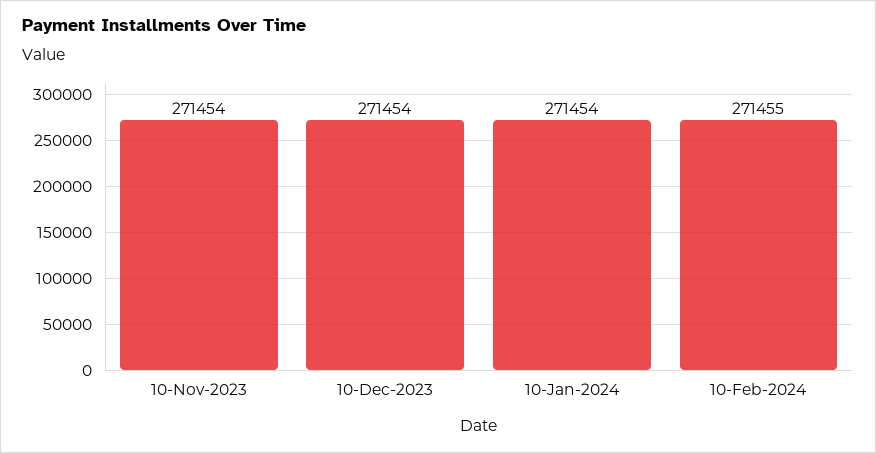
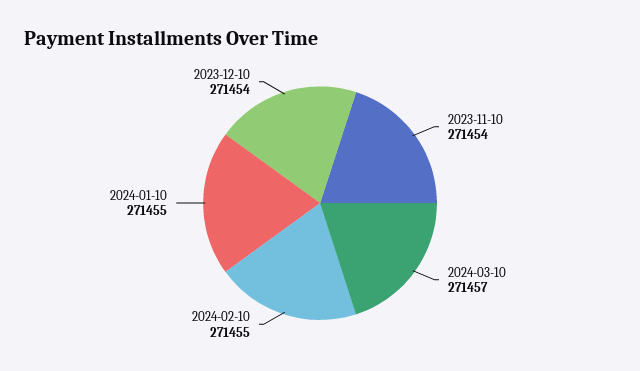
10-Jan-2024: 271454 -> 271455
2024-03-10: none -> 271457

